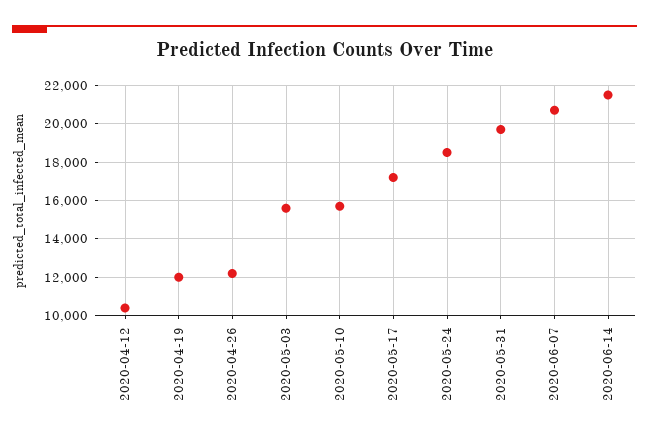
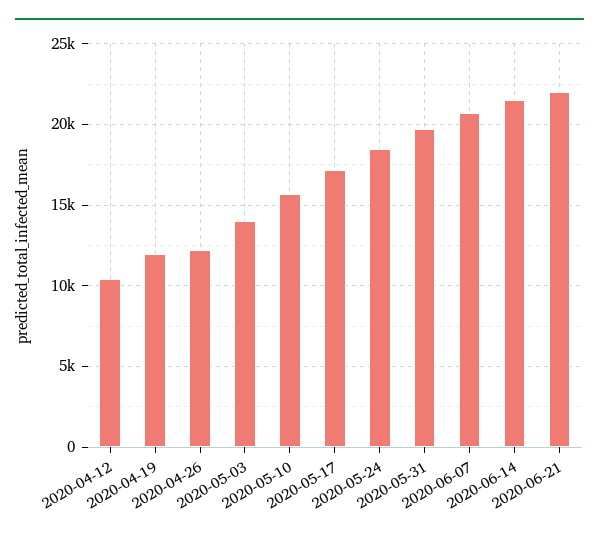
2020-05-03: 15500 -> 14000
2020-06-21: none -> 22000

